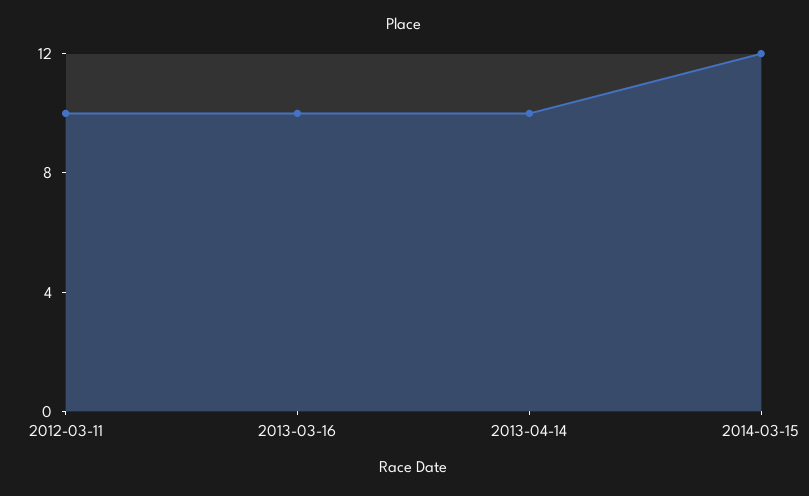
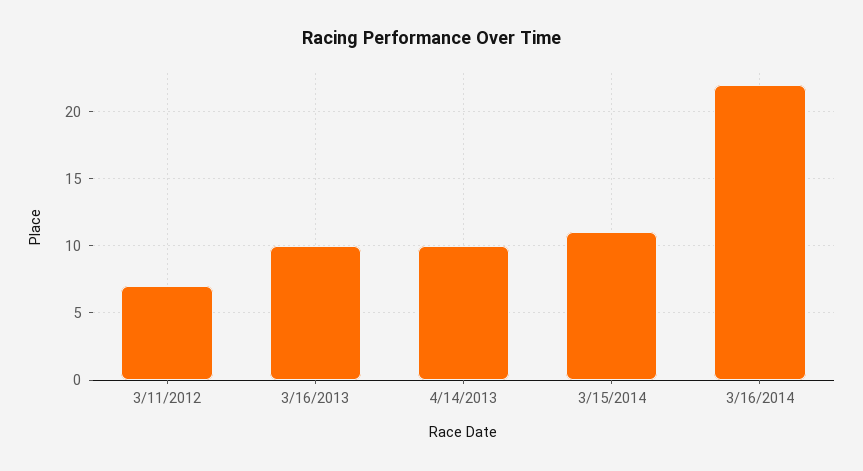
2012-03-11: 10 -> 7
2014-03-15: 12 -> 11
3/16/2014: none -> 22

